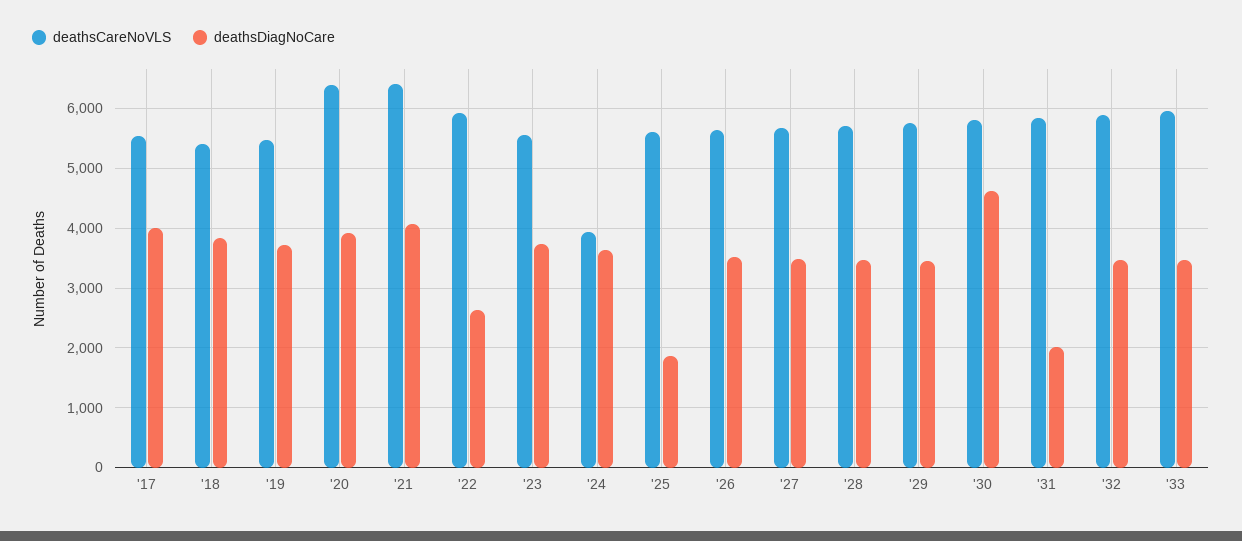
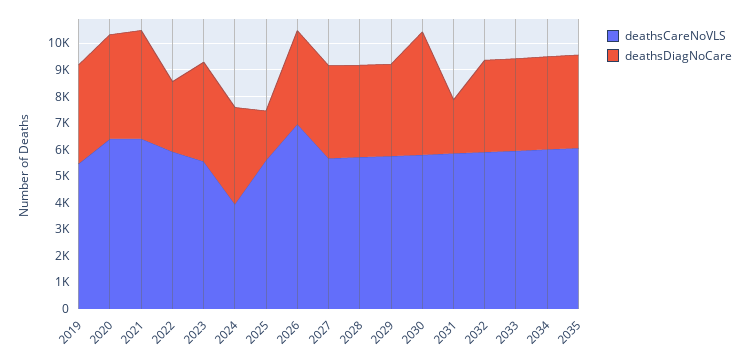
deathsCareNoVLS, '17: 5600 -> none
deathsDiagNoCare, '17: 4000 -> none
deathsCareNoVLS, '18: 5400 -> none
deathsDiagNoCare, '18: 3800 -> none
deathsCareNoVLS, '26: 5600 -> 7000
deathsCareNoVLS, 2034: none -> 6000
deathsDiagNoCare, 2034: none -> 3500
deathsCareNoVLS, 2035: none -> 6000
deathsDiagNoCare, 2035: none -> 3500

